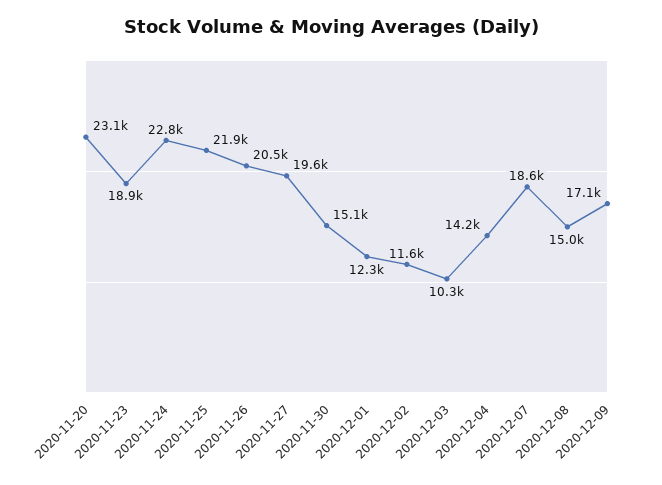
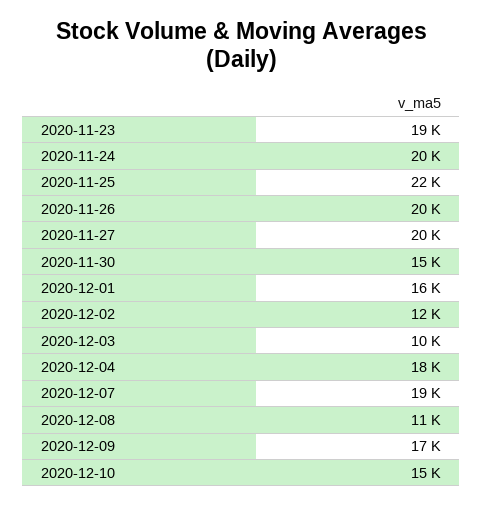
2020-11-20: 23100 -> none
2020-11-24: 22800 -> 20000
2020-12-01: 12300 -> 16000
2020-12-04: 14200 -> 18000
2020-12-08: 15000 -> 11000
2020-12-10: none -> 15000

